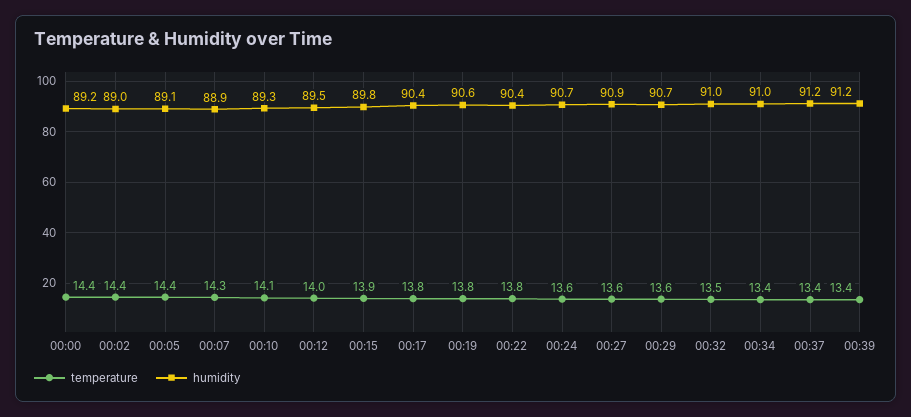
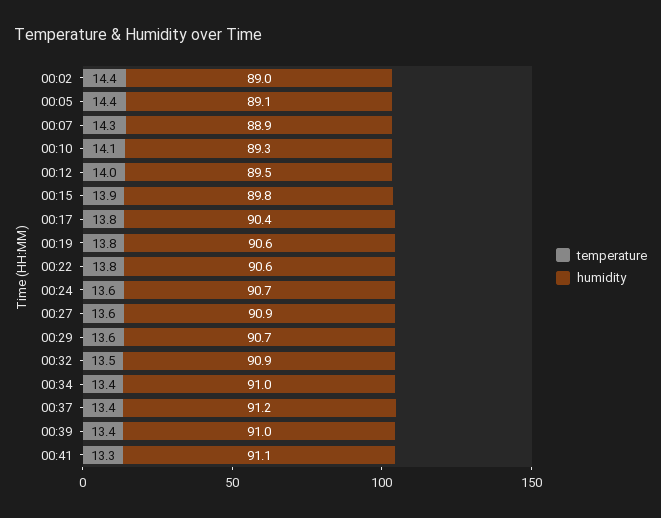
temperature, 00:00: 14.4 -> none
humidity, 00:00: 89.2 -> none
humidity, 00:22: 90.4 -> 90.6
humidity, 00:32: 91 -> 90.9
humidity, 00:39: 91.2 -> 91
temperature, 00:41: none -> 13.3
humidity, 00:41: none -> 91.1

